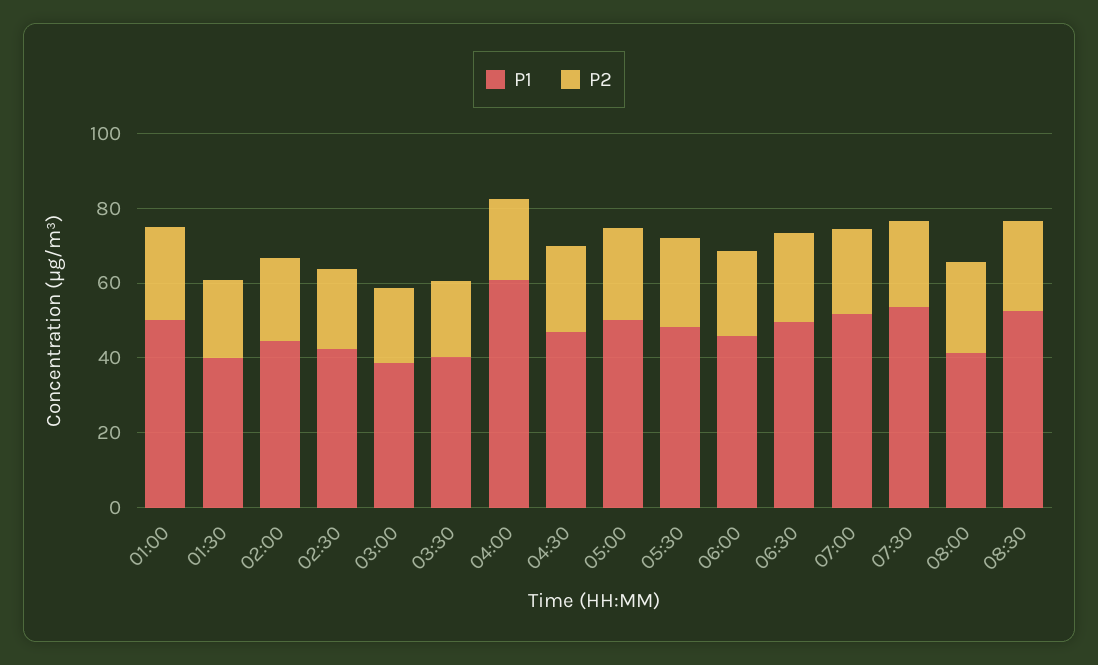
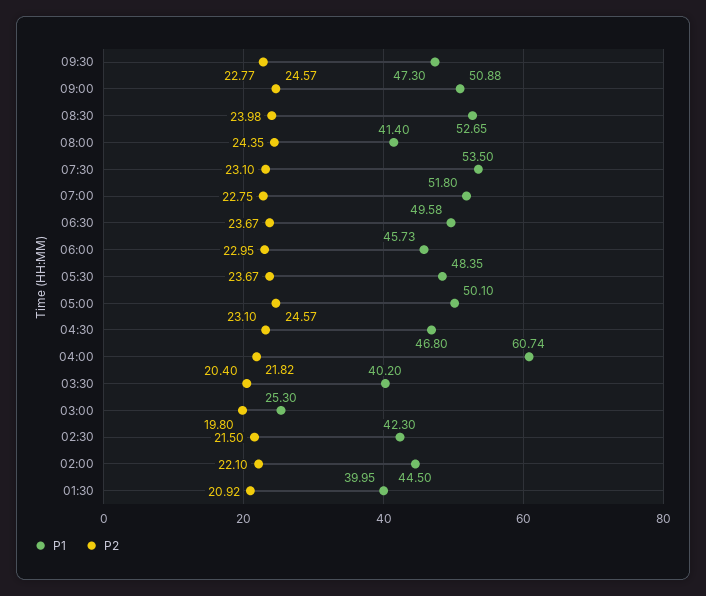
P1, 01:00: 50 -> none
P2, 01:00: 25 -> none
P1, 03:00: 40 -> 25.3
P1, 09:30: none -> 47.3
P2, 09:30: none -> 22.77
P1, 09:00: none -> 50.88
P2, 09:00: none -> 24.57

